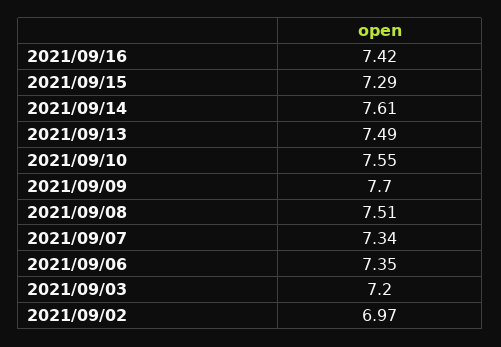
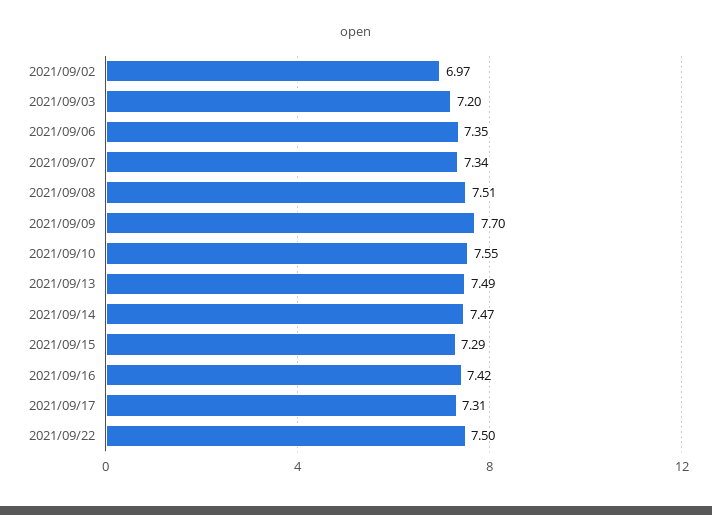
2021/09/14: 7.61 -> 7.47
2021/09/17: none -> 7.31
2021/09/22: none -> 7.5

